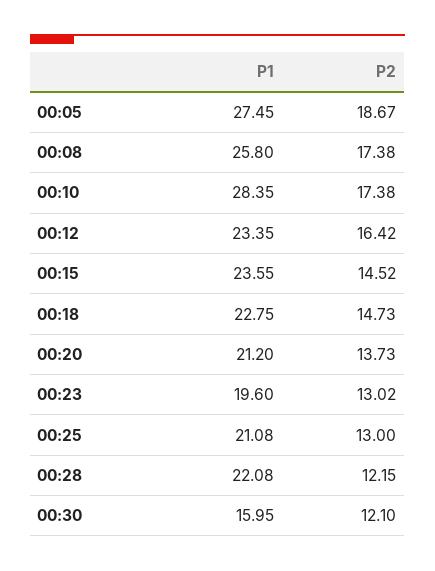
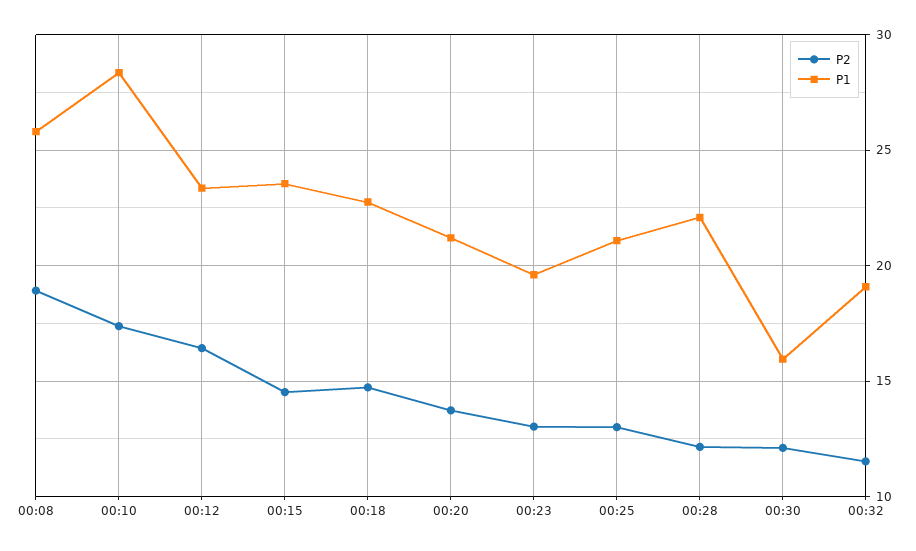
P1, 00:05: 27.45 -> none
P2, 00:05: 18.67 -> none
P2, 00:08: 17.38 -> 19
P2, 00:32: none -> 11.5
P1, 00:32: none -> 19

